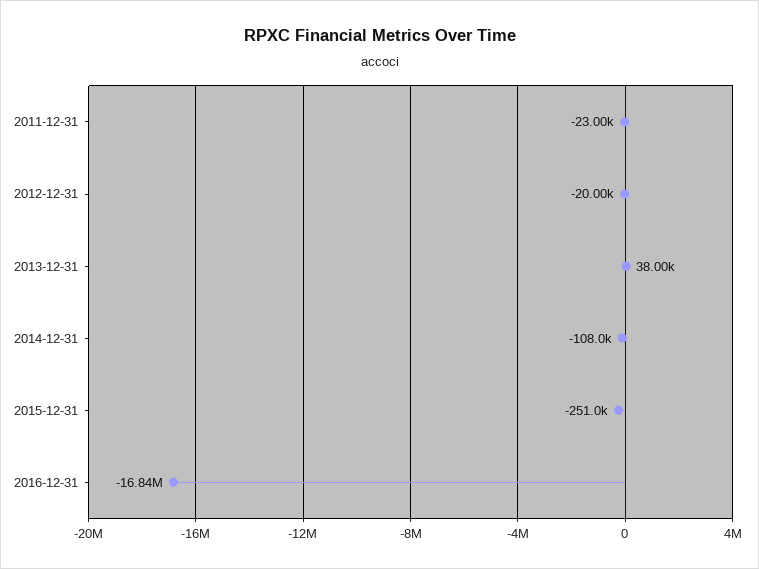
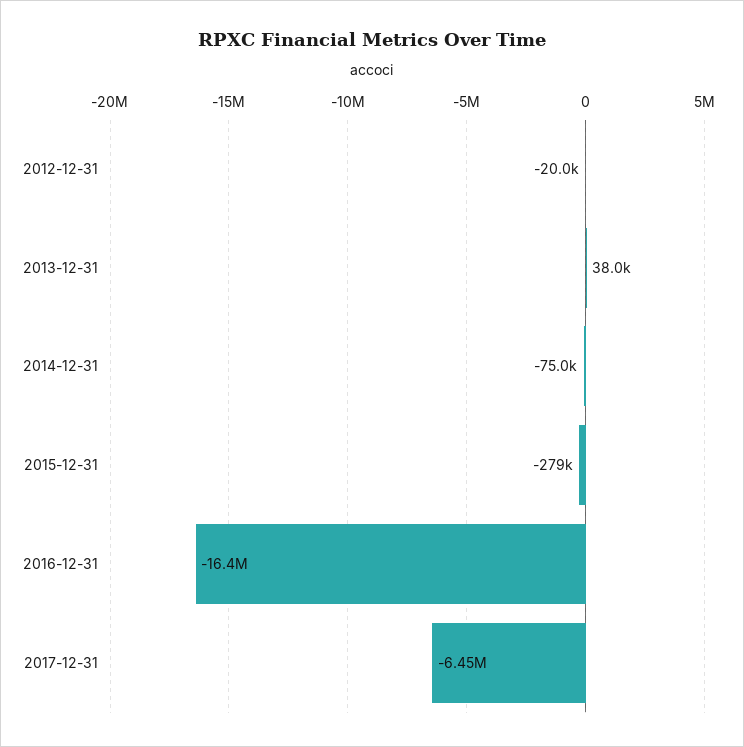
2011-12-31: -23000 -> none
2014-12-31: -108000 -> -75000
2015-12-31: -251000 -> -279000
2016-12-31: -16840000 -> -16400000
2017-12-31: none -> -6450000

